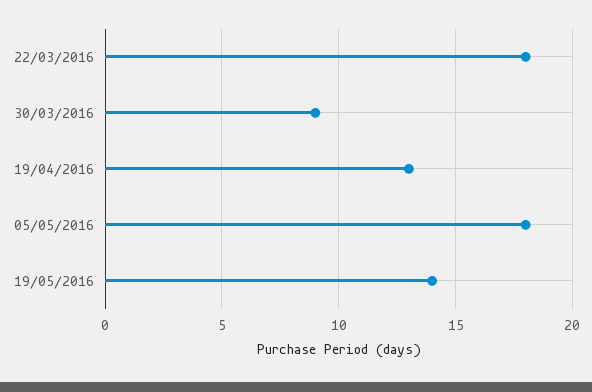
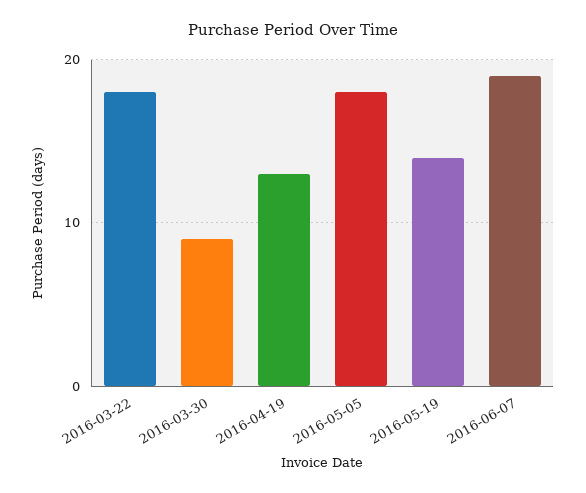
2016-06-07: none -> 19

